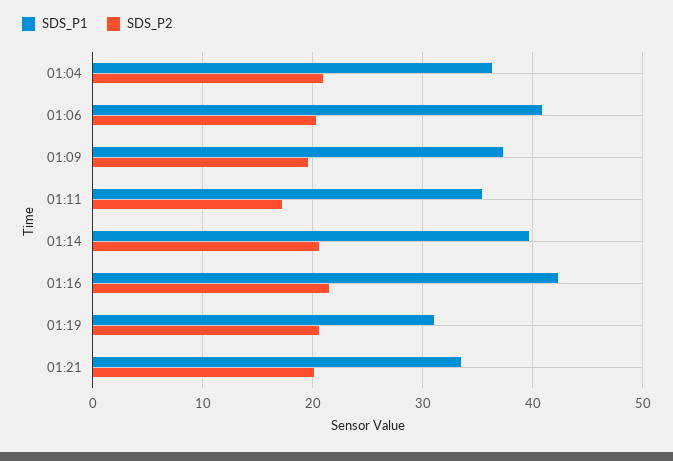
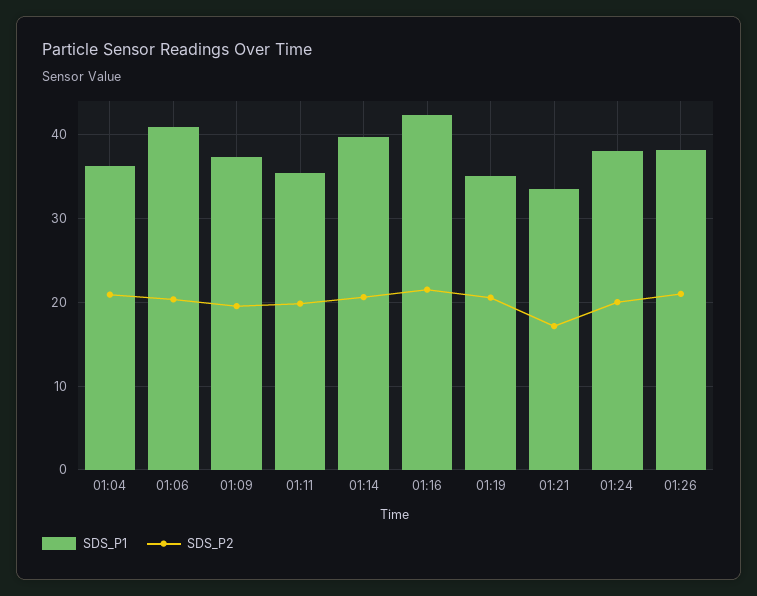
SDS_P2, 01:11: 17 -> 20
SDS_P1, 01:19: 31 -> 35
SDS_P2, 01:21: 20 -> 17
SDS_P1, 01:24: none -> 38
SDS_P2, 01:24: none -> 20
SDS_P1, 01:26: none -> 38
SDS_P2, 01:26: none -> 21

